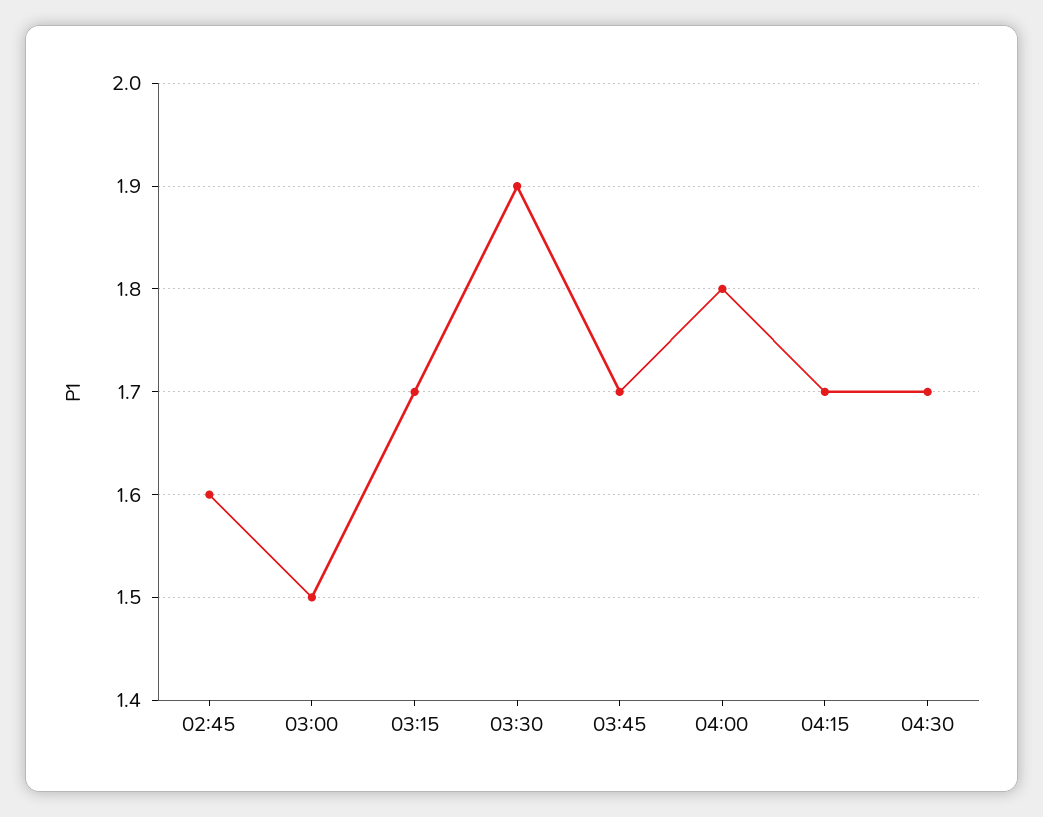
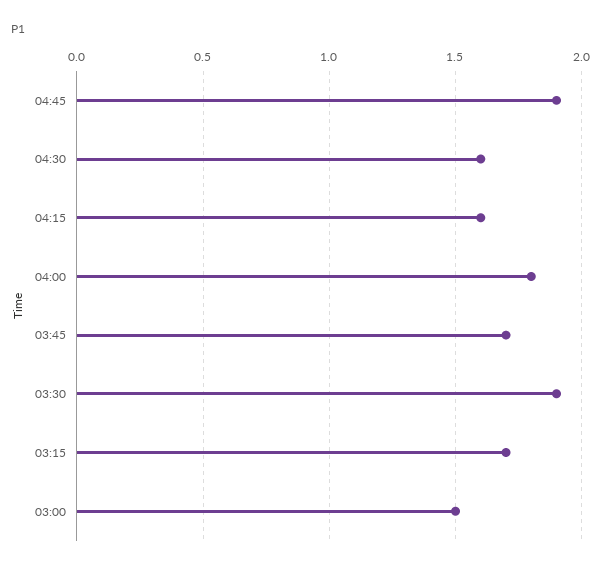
02:45: 1.6 -> none
04:15: 1.7 -> 1.6
04:30: 1.7 -> 1.6
04:45: none -> 1.9

